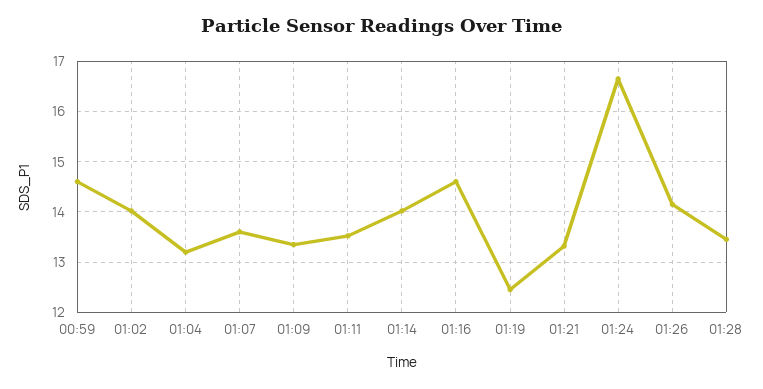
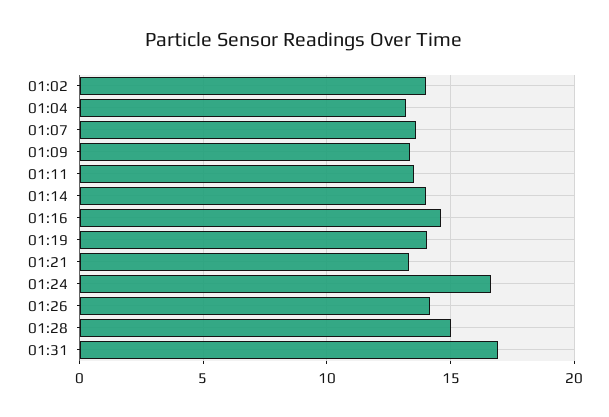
00:59: 14.6 -> none
01:19: 12.4 -> 14
01:28: 13.4 -> 15
01:31: none -> 17

